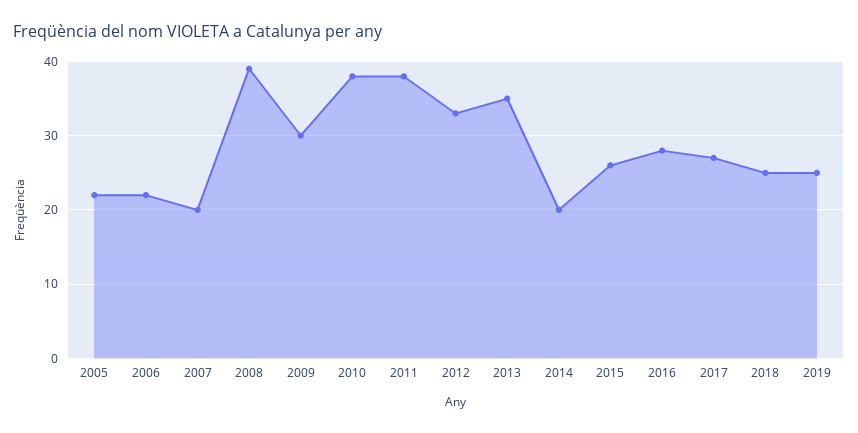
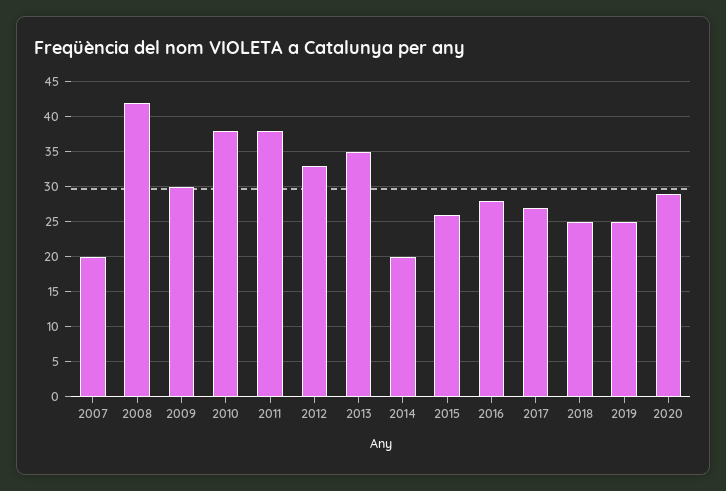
2005: 22 -> none
2006: 22 -> none
2008: 39 -> 42
2020: none -> 29

